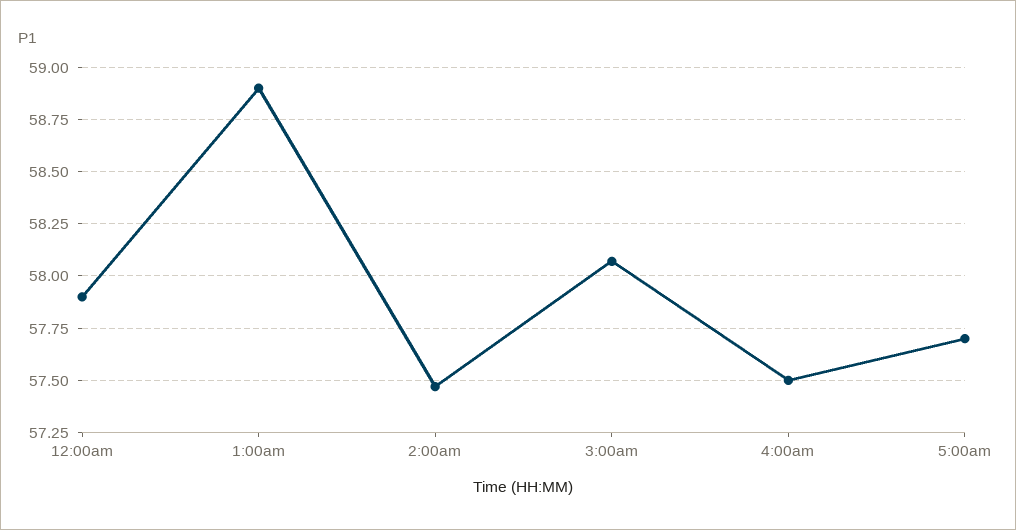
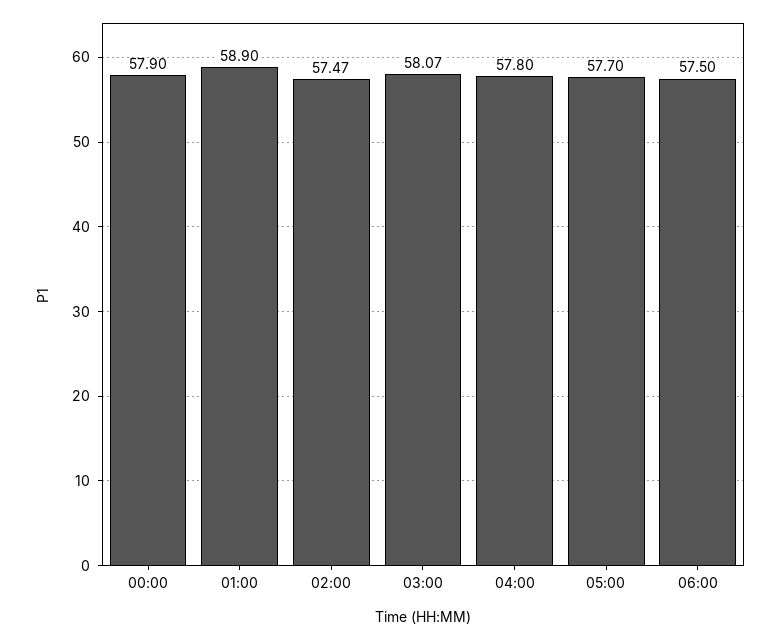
4:00am: 57.5 -> 57.8
06:00: none -> 57.5

